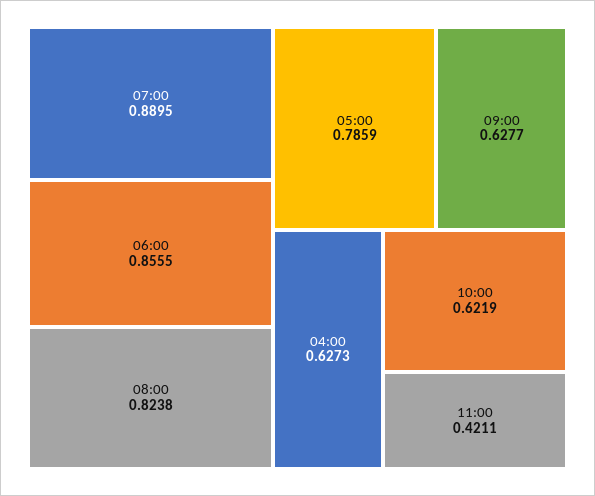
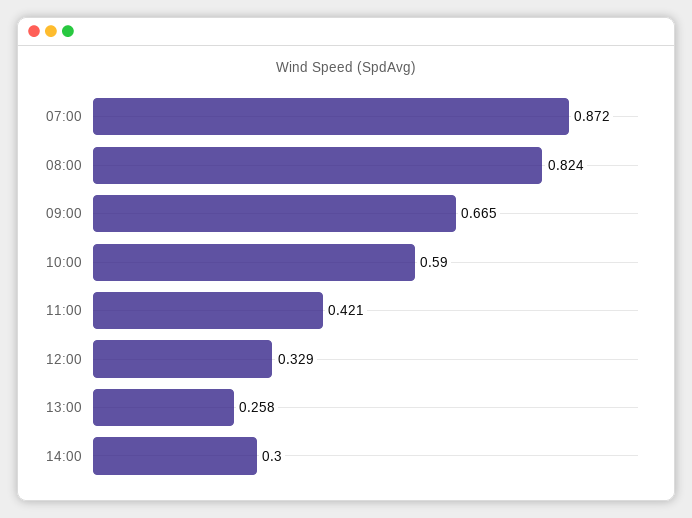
07:00: 0.8895 -> 0.872
06:00: 0.8555 -> none
05:00: 0.7859 -> none
09:00: 0.6277 -> 0.665
04:00: 0.6273 -> none
10:00: 0.6219 -> 0.59
12:00: none -> 0.329
13:00: none -> 0.258
14:00: none -> 0.3

